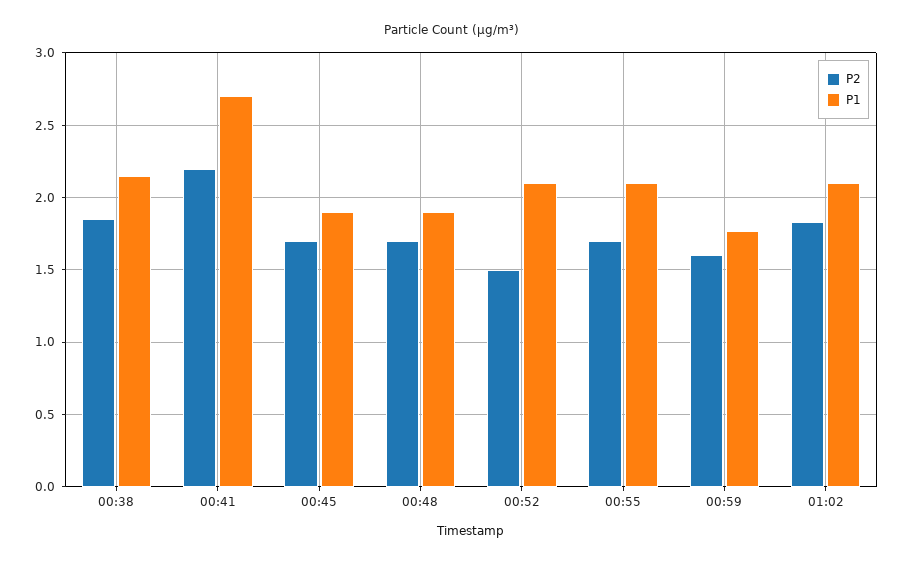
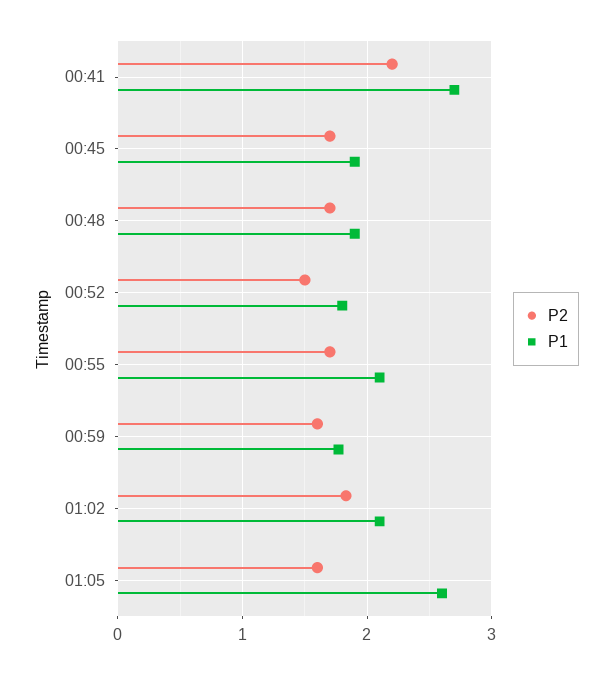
P2, 00:38: 1.85 -> none
P1, 00:38: 2.15 -> none
P1, 00:52: 2.1 -> 1.8
P2, 01:05: none -> 1.6
P1, 01:05: none -> 2.6

